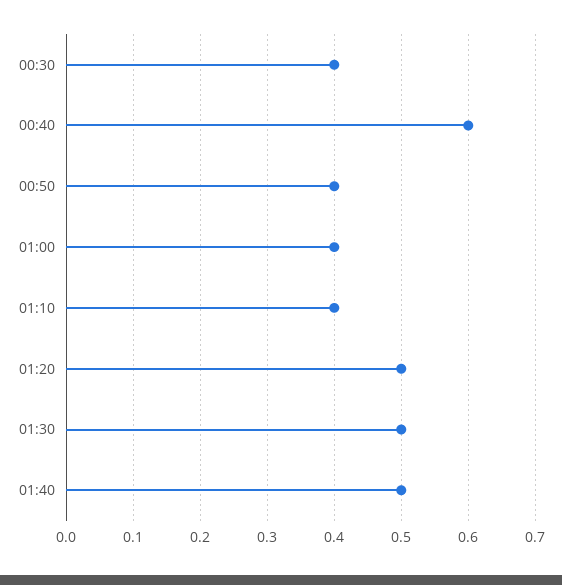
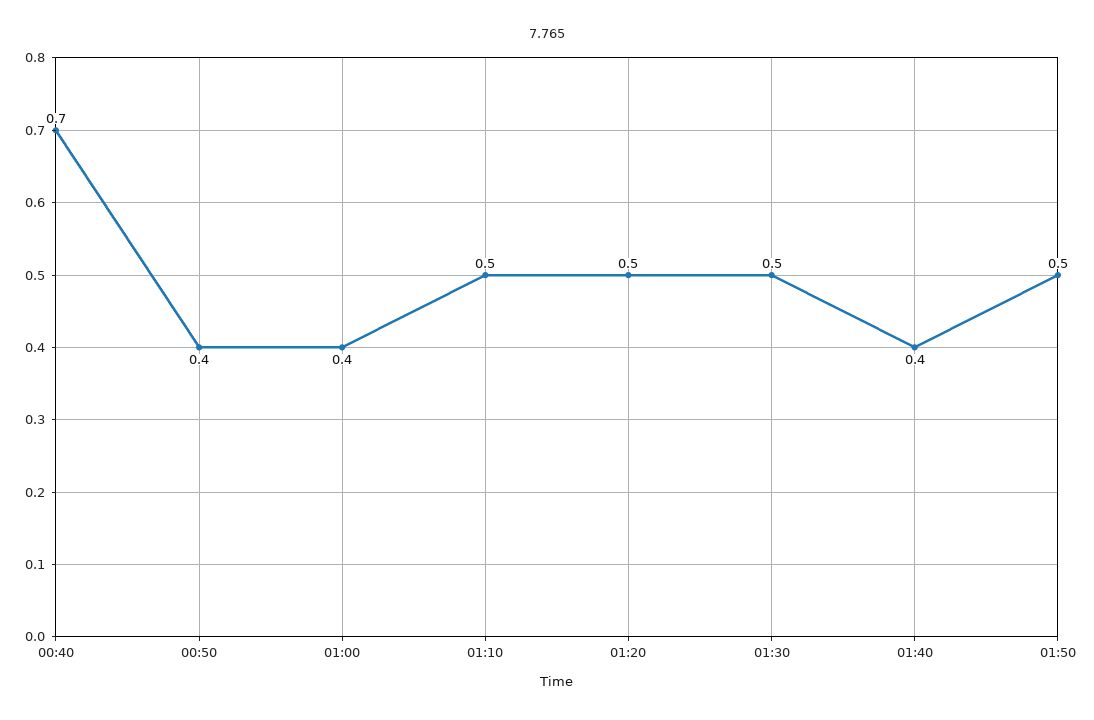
00:30: 0.4 -> none
00:40: 0.6 -> 0.7
01:10: 0.4 -> 0.5
01:40: 0.5 -> 0.4
01:50: none -> 0.5

